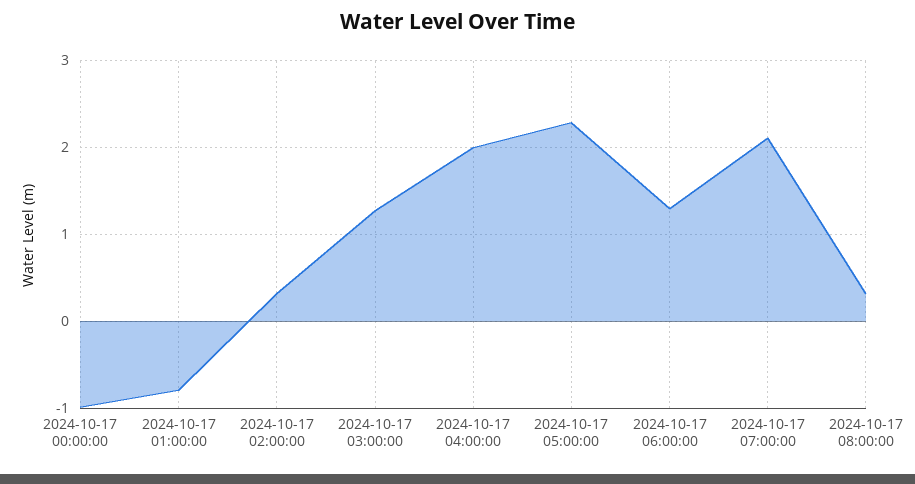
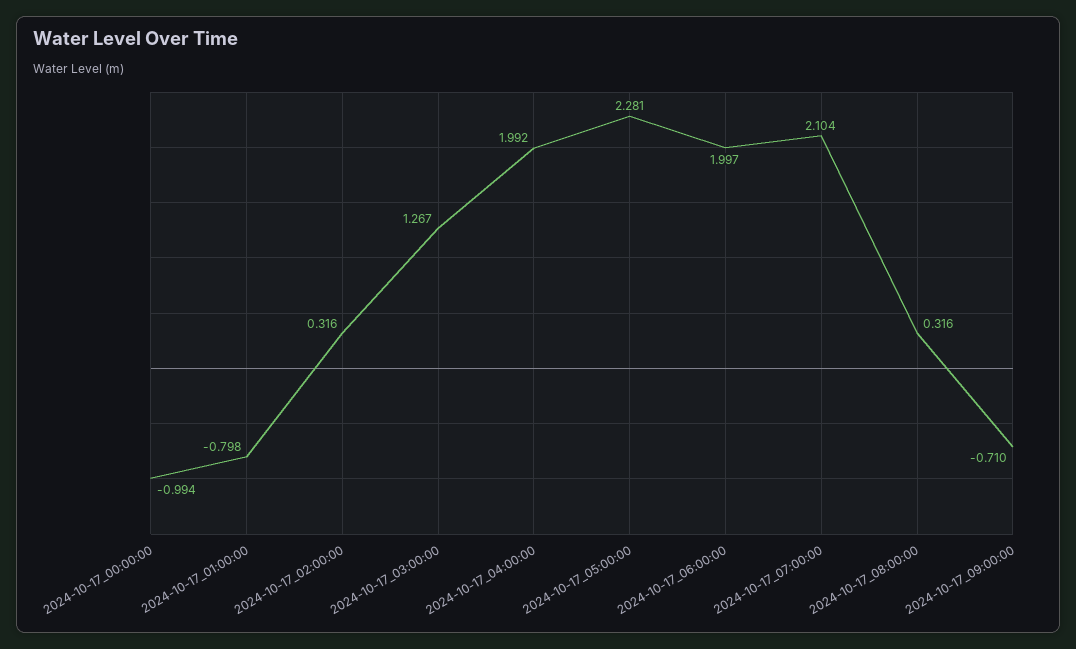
2024-10-17 06:00:00: 1.3 -> 1.997
2024-10-17_09:00:00: none -> -0.71

